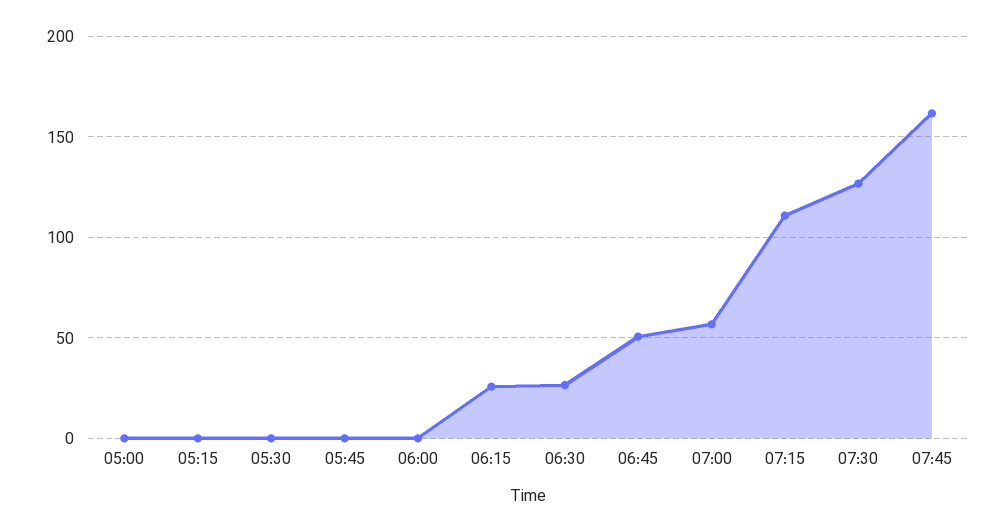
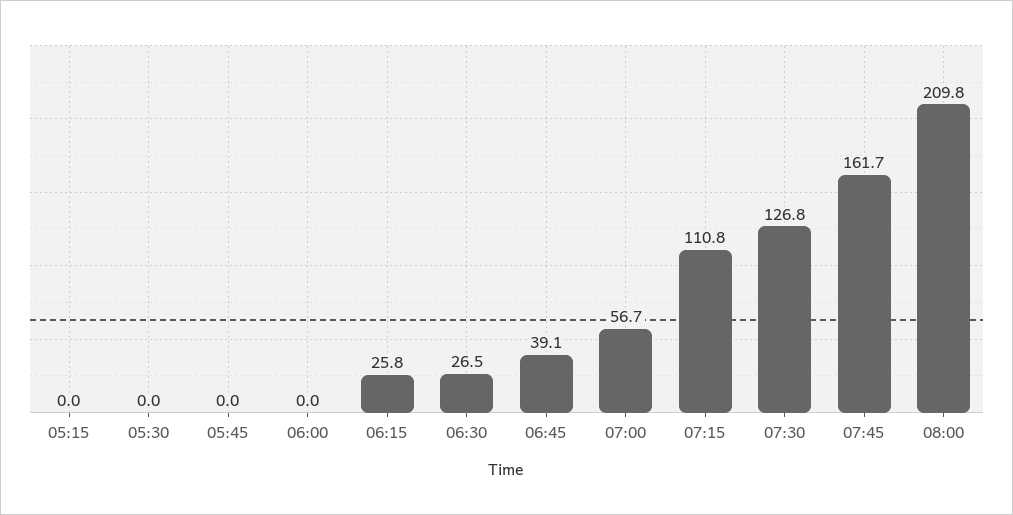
05:00: 0 -> none
06:45: 50 -> 39.1
08:00: none -> 209.8

